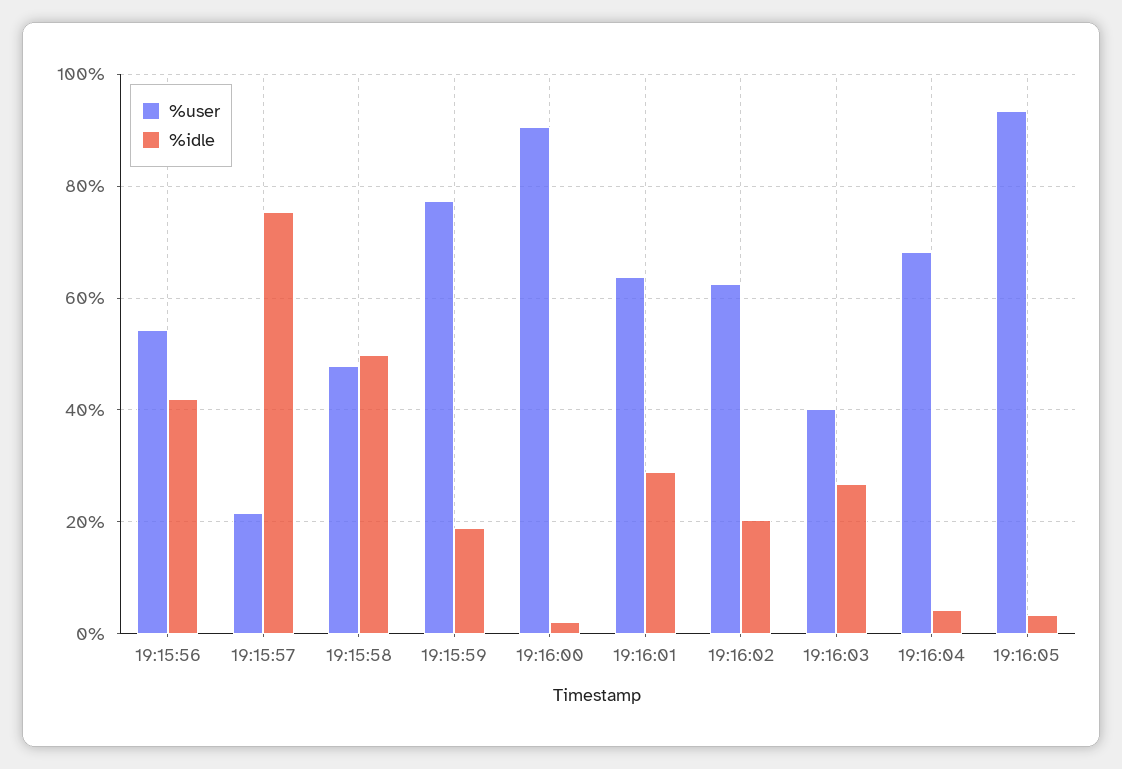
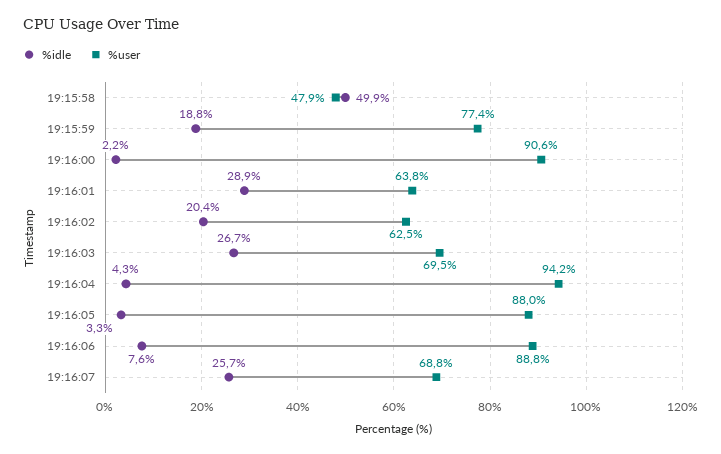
%user, 19:15:56: 54 -> none
%idle, 19:15:56: 42 -> none
%user, 19:15:57: 22 -> none
%idle, 19:15:57: 76 -> none
%user, 19:16:03: 40 -> 69.5
%user, 19:16:04: 68 -> 94.2
%user, 19:16:05: 94 -> 88
%idle, 19:16:06: none -> 7.6
%user, 19:16:06: none -> 88.8
%idle, 19:16:07: none -> 25.7
%user, 19:16:07: none -> 68.8

